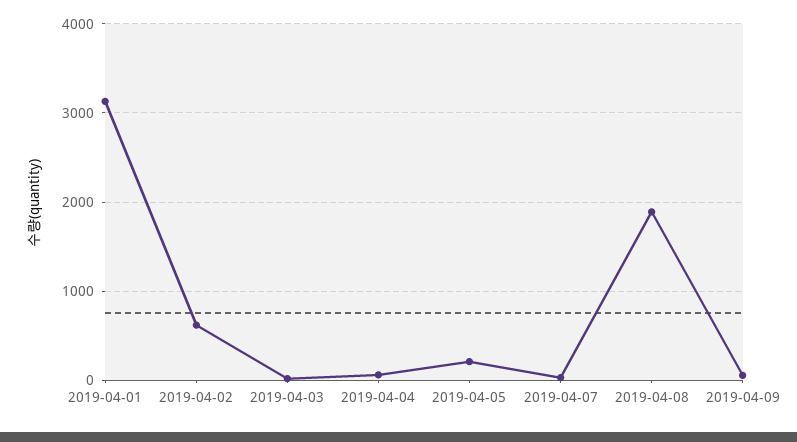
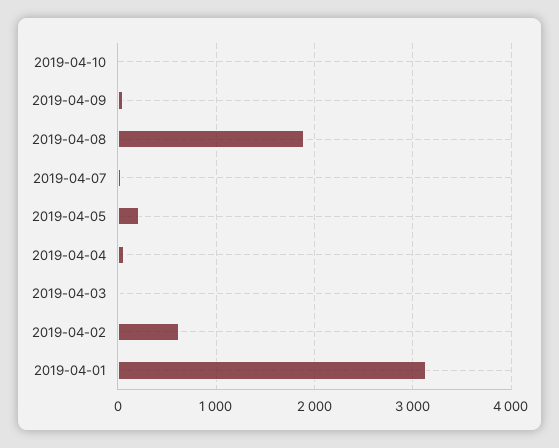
2019-04-10: none -> 0

